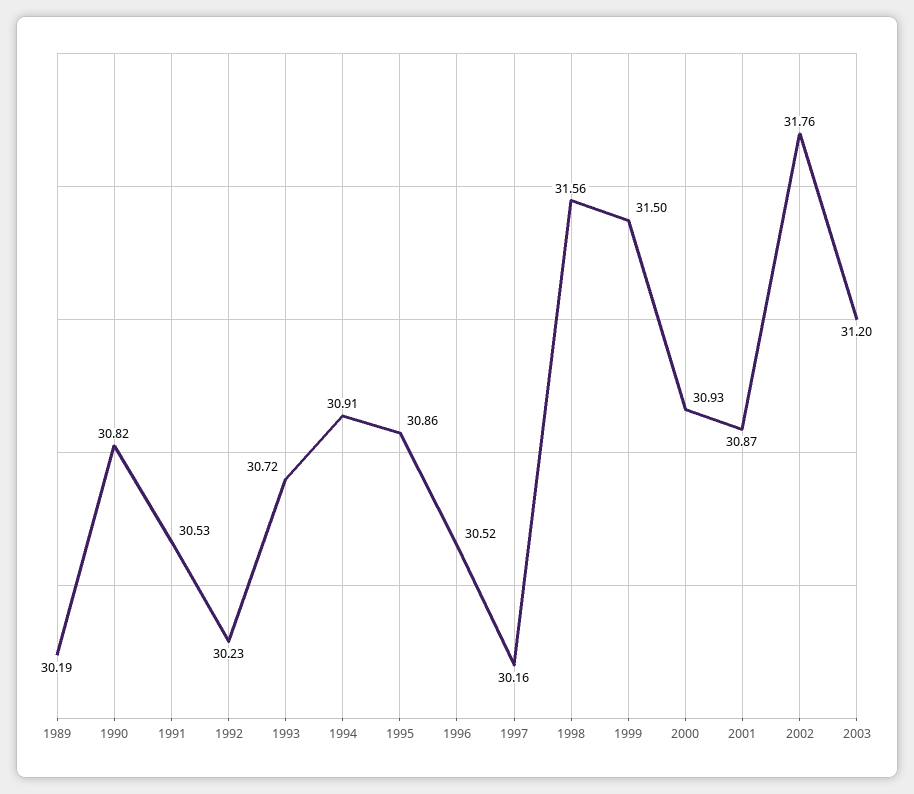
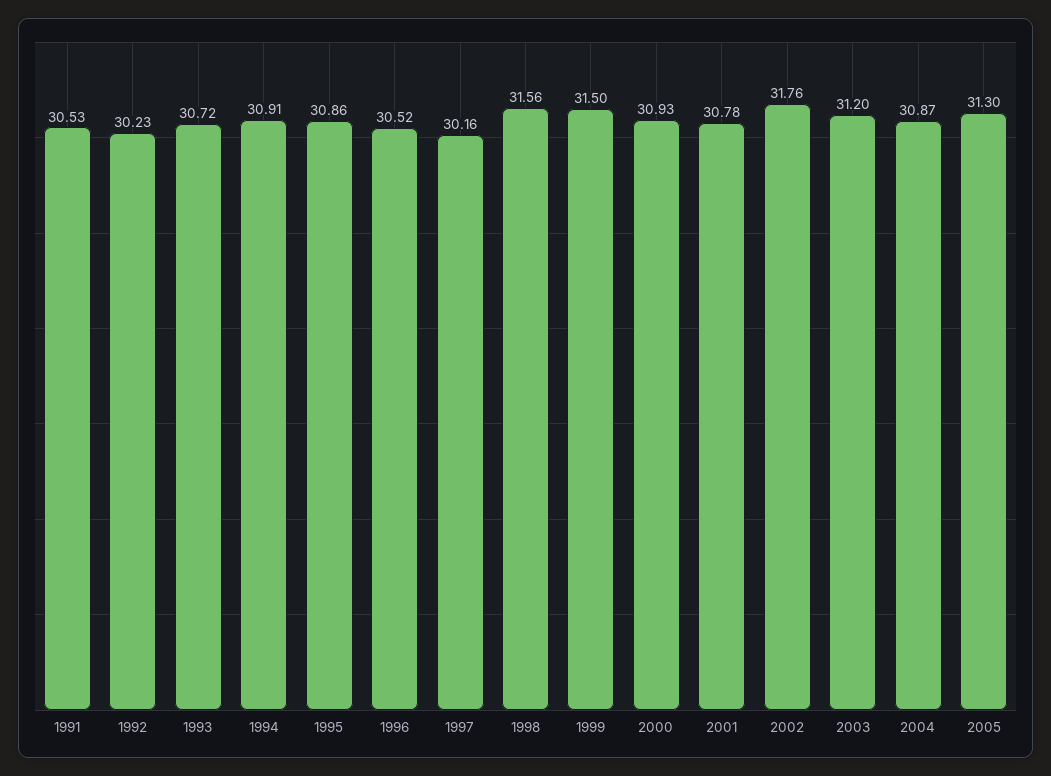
1989: 30.19 -> none
1990: 30.82 -> none
2001: 30.87 -> 30.78
2004: none -> 30.87
2005: none -> 31.3

